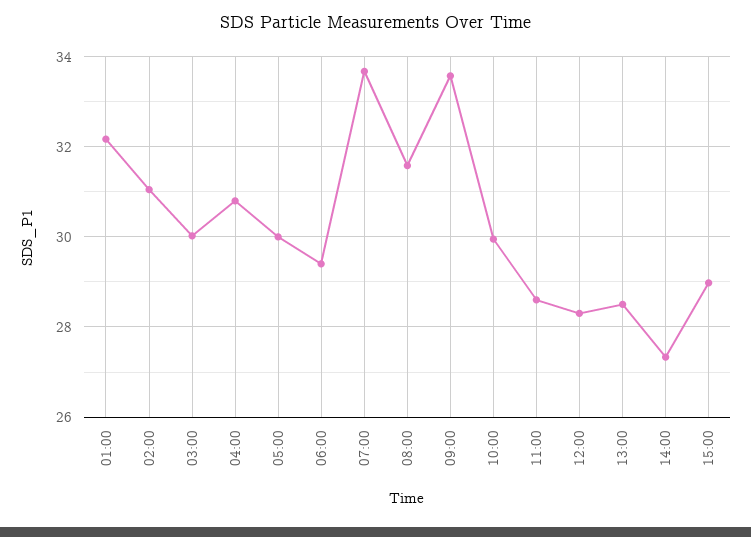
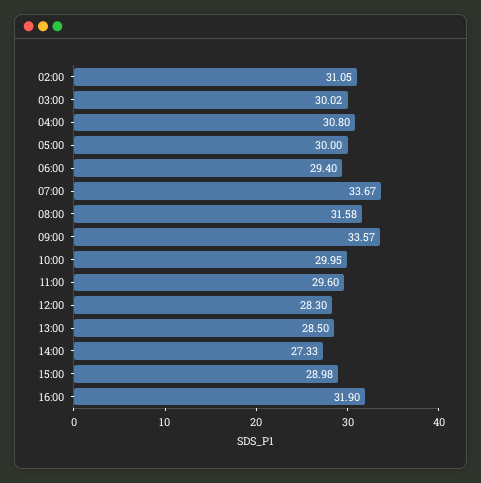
01:00: 32.2 -> none
11:00: 28.6 -> 29.6
16:00: none -> 31.9

